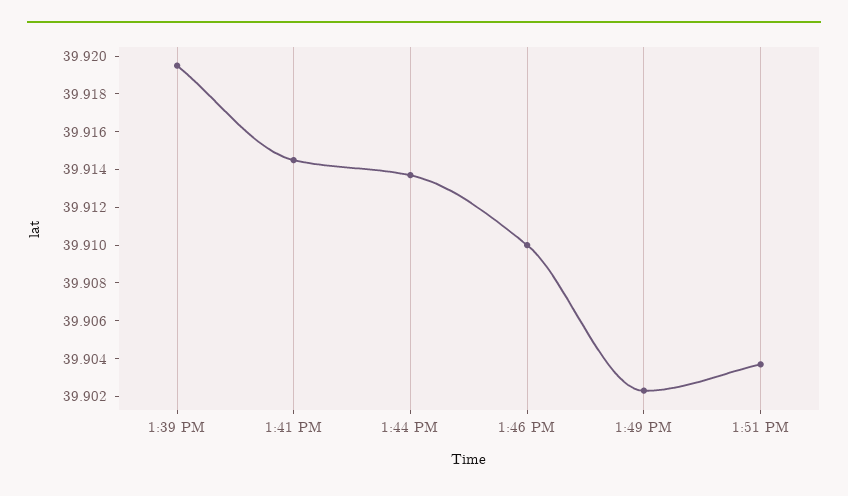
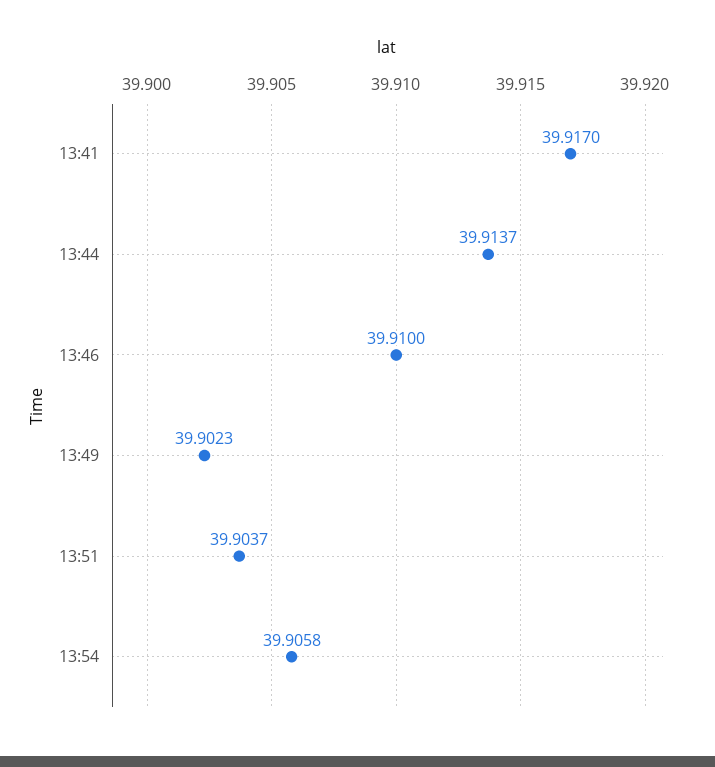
1:39 PM: 39.9195 -> none
1:41 PM: 39.9145 -> 39.917
13:54: none -> 39.9058

